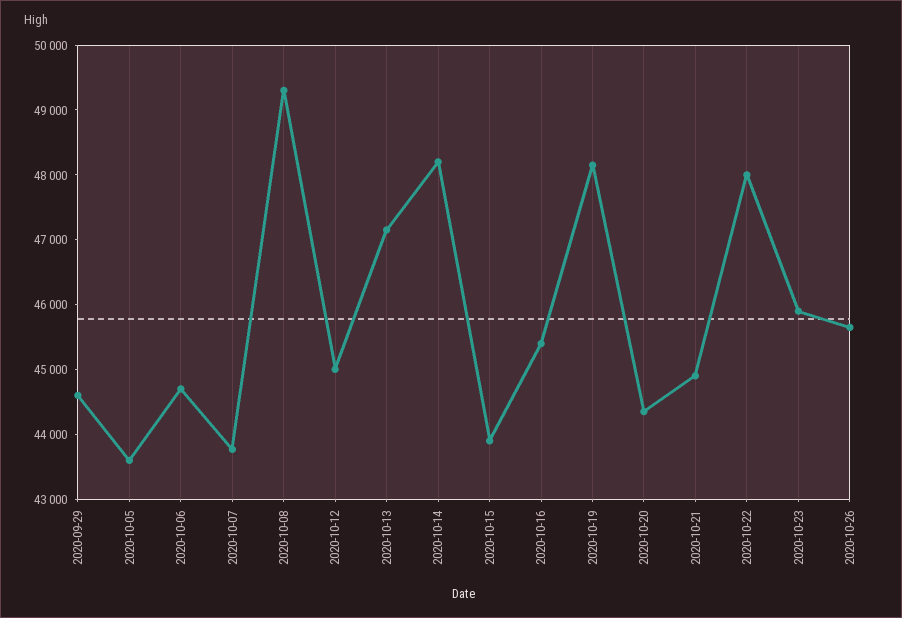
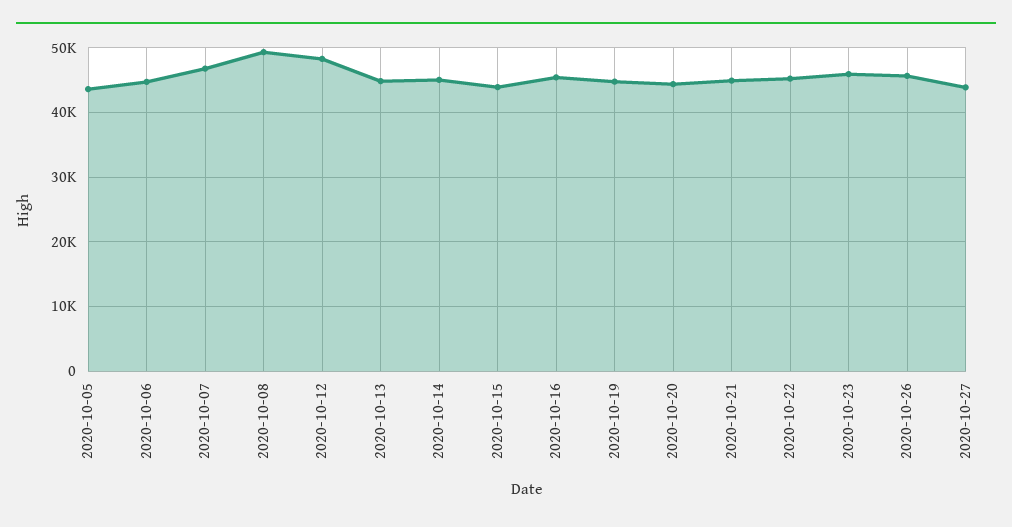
2020-09-29: 44600 -> none
2020-10-07: 43800 -> 47000
2020-10-12: 45000 -> 48000
2020-10-13: 47200 -> 45000
2020-10-14: 48200 -> 45000
2020-10-19: 48200 -> 45000
2020-10-22: 48000 -> 45000
2020-10-27: none -> 44000

